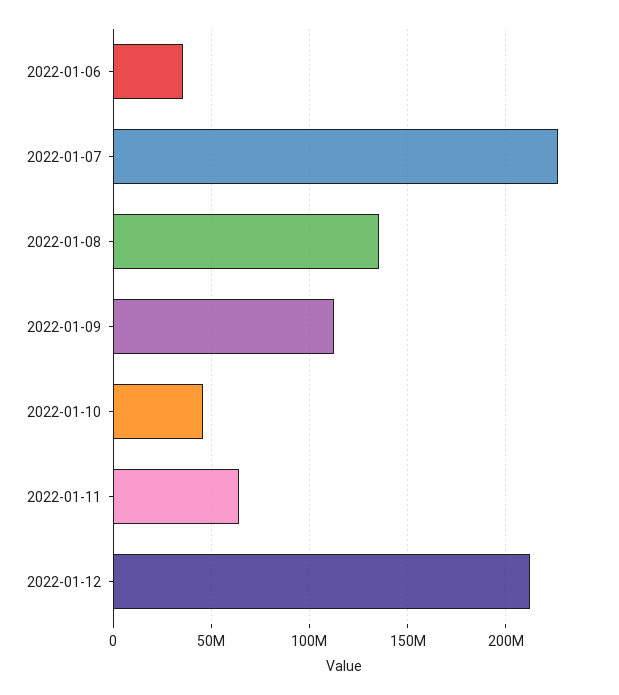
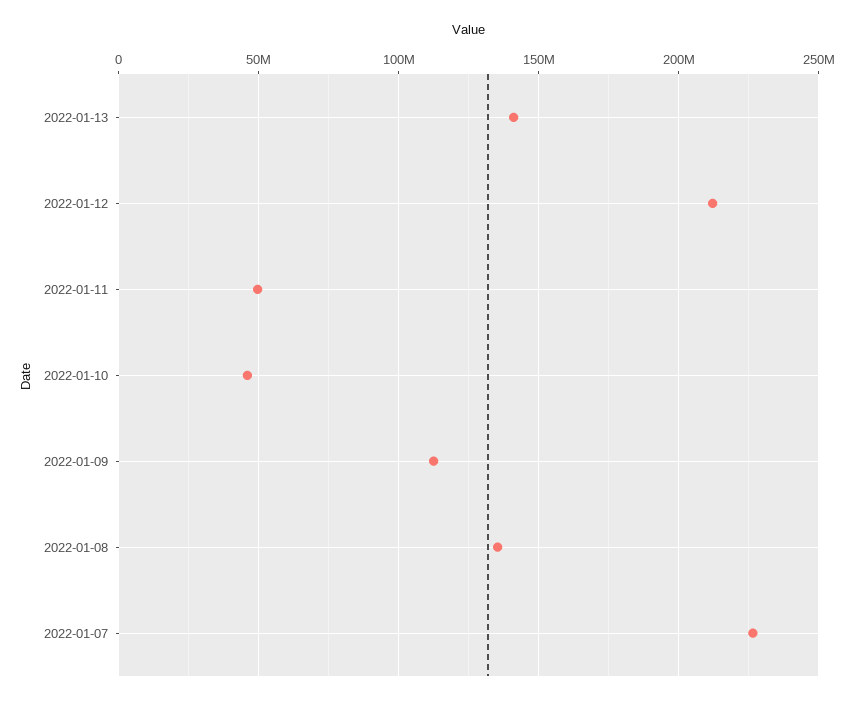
2022-01-06: 35000000 -> none
2022-01-11: 65000000 -> 50000000
2022-01-13: none -> 140000000

